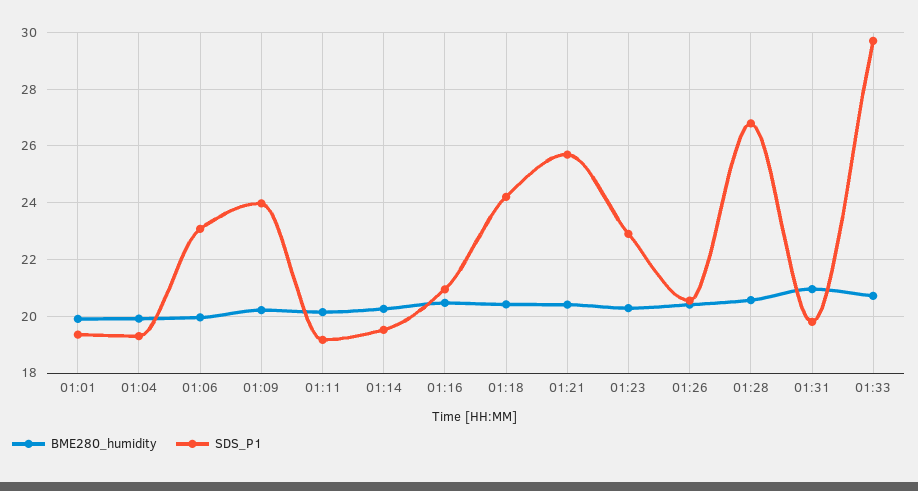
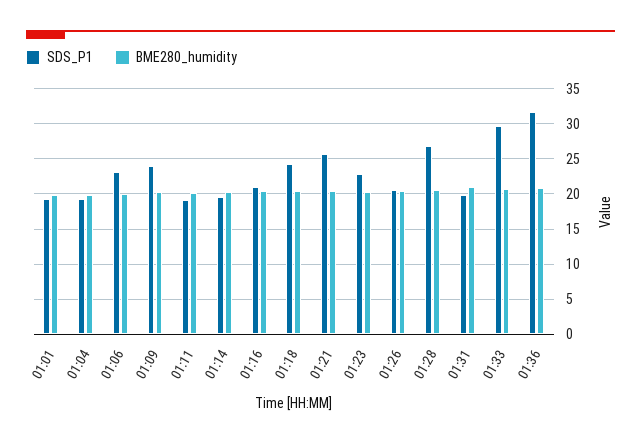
SDS_P1, 01:36: none -> 32
BME280_humidity, 01:36: none -> 21

